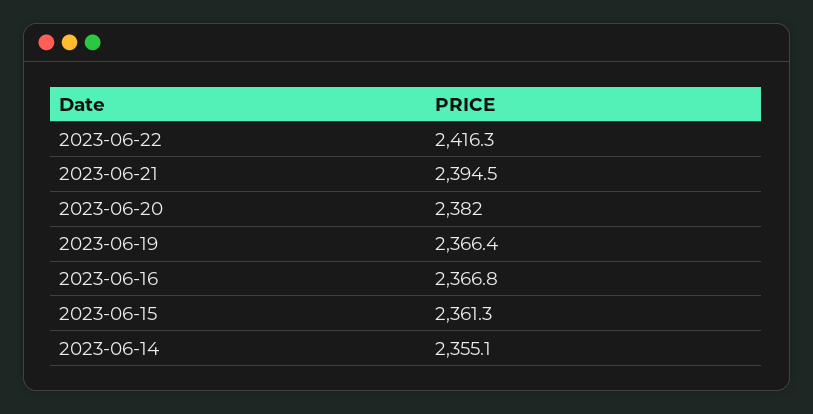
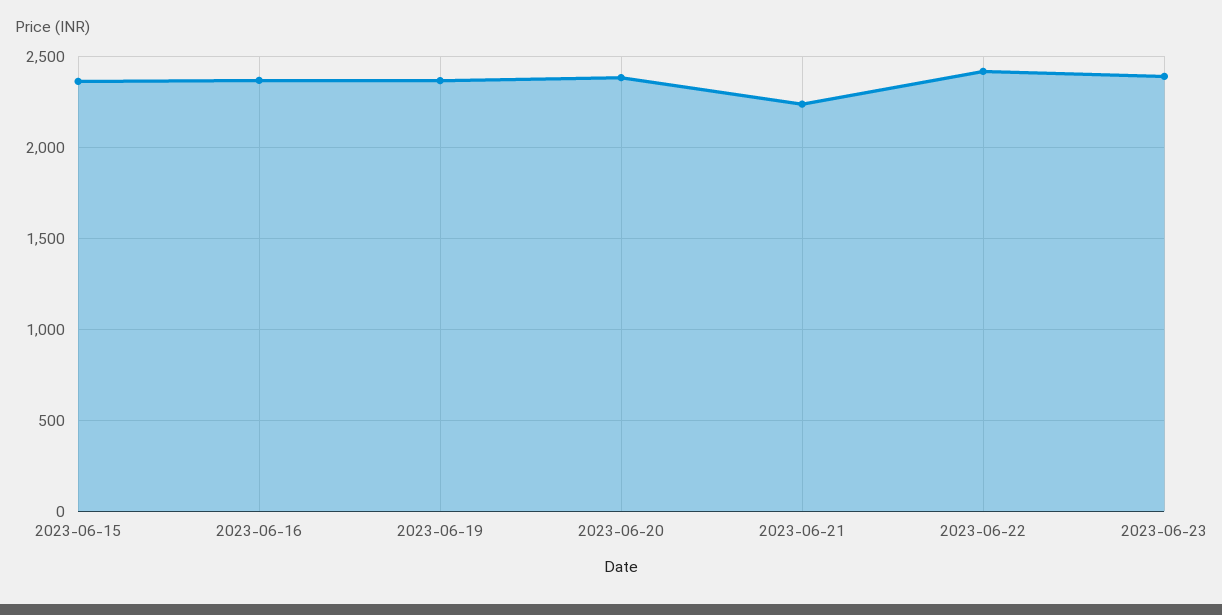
2023-06-21: 2394.5 -> 2250
2023-06-14: 2355.1 -> none
2023-06-23: none -> 2400

